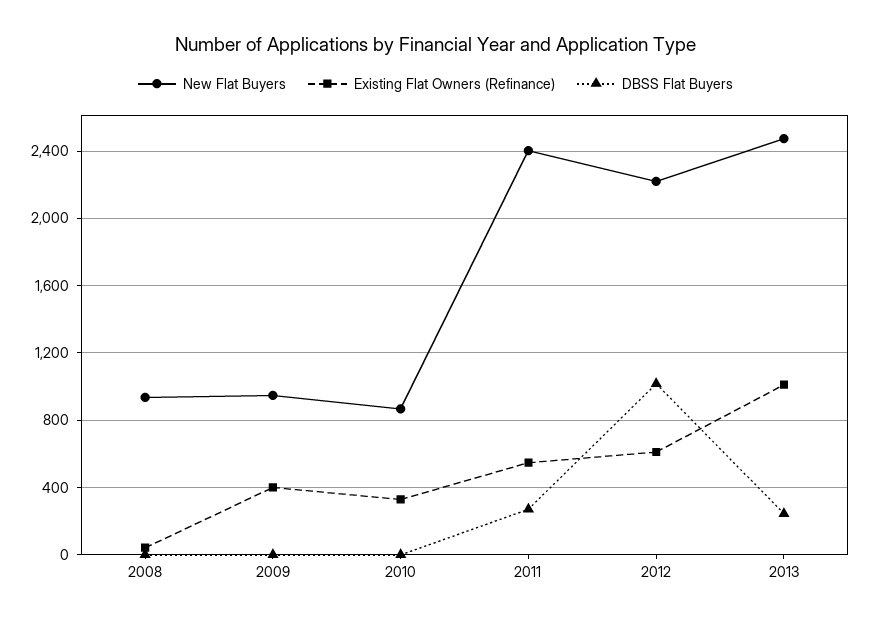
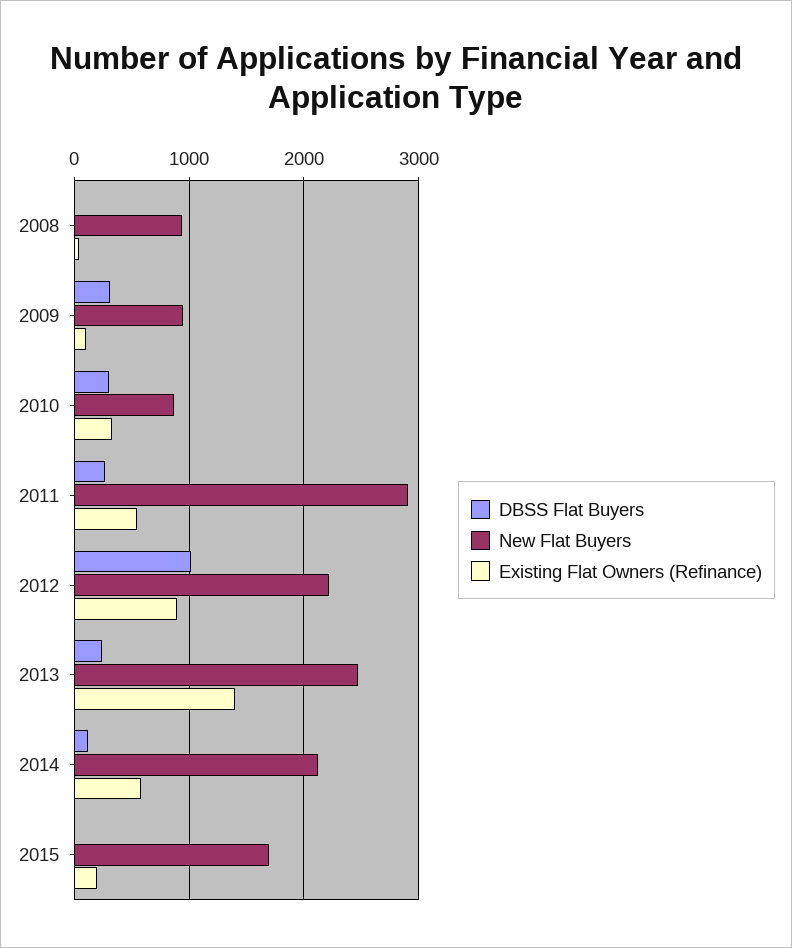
Existing Flat Owners (Refinance), 2009: 400 -> 100
DBSS Flat Buyers, 2009: 0 -> 300
DBSS Flat Buyers, 2010: 0 -> 300
New Flat Buyers, 2011: 2400 -> 2900
Existing Flat Owners (Refinance), 2012: 600 -> 900
Existing Flat Owners (Refinance), 2013: 1000 -> 1400
DBSS Flat Buyers, 2014: none -> 100
New Flat Buyers, 2014: none -> 2100
Existing Flat Owners (Refinance), 2014: none -> 600
DBSS Flat Buyers, 2015: none -> 0
New Flat Buyers, 2015: none -> 1700
Existing Flat Owners (Refinance), 2015: none -> 200

